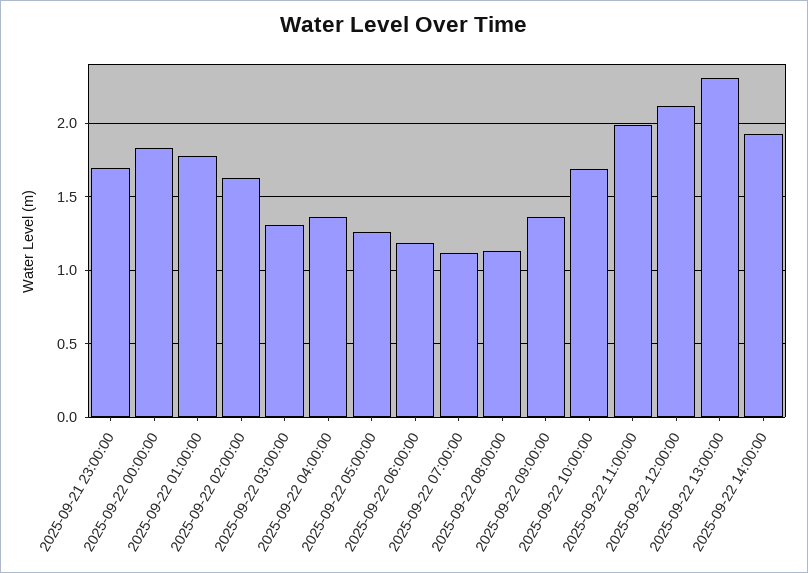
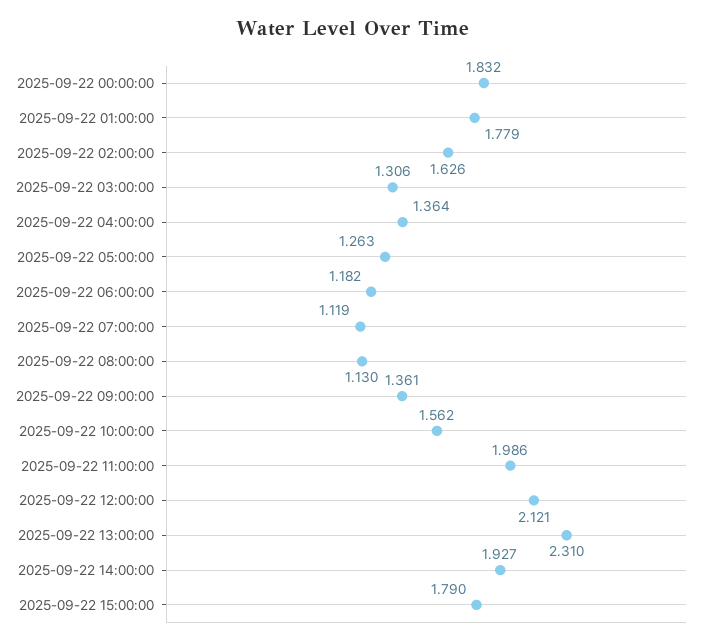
2025-09-21 23:00:00: 1.7 -> none
2025-09-22 10:00:00: 1.7 -> 1.562
2025-09-22 15:00:00: none -> 1.79

